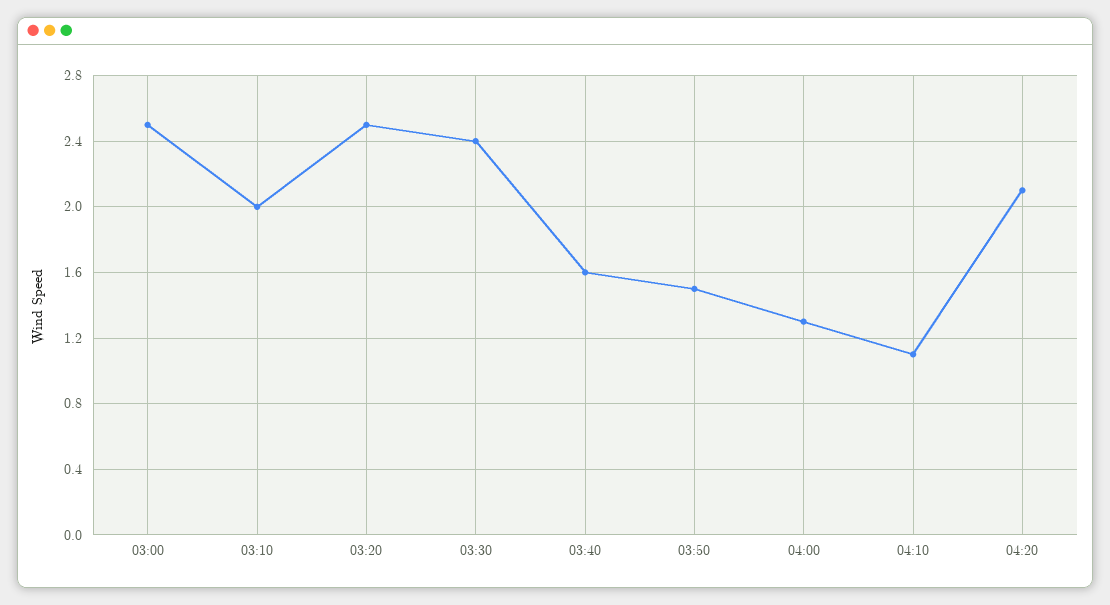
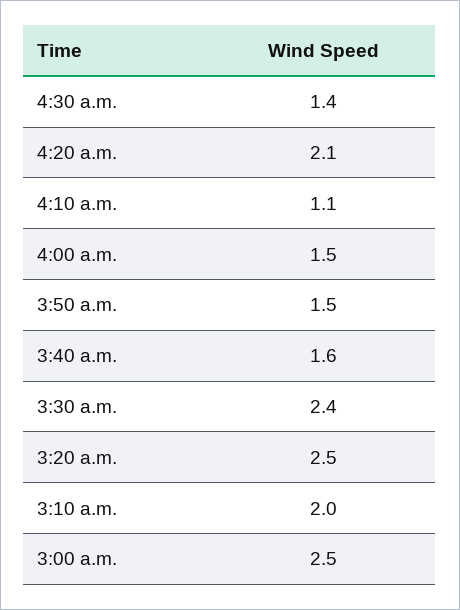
04:00: 1.3 -> 1.5
4:30 a.m.: none -> 1.4

